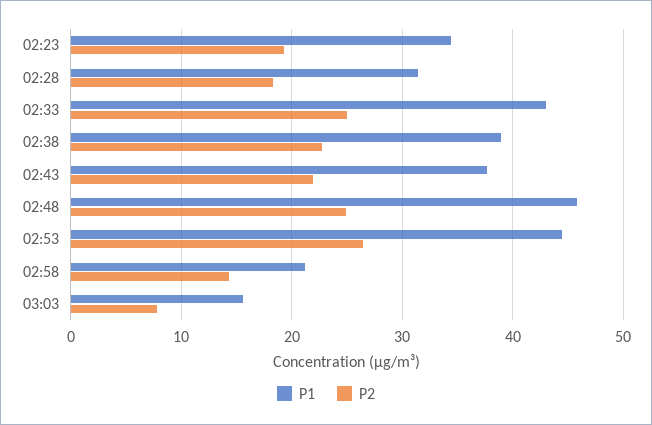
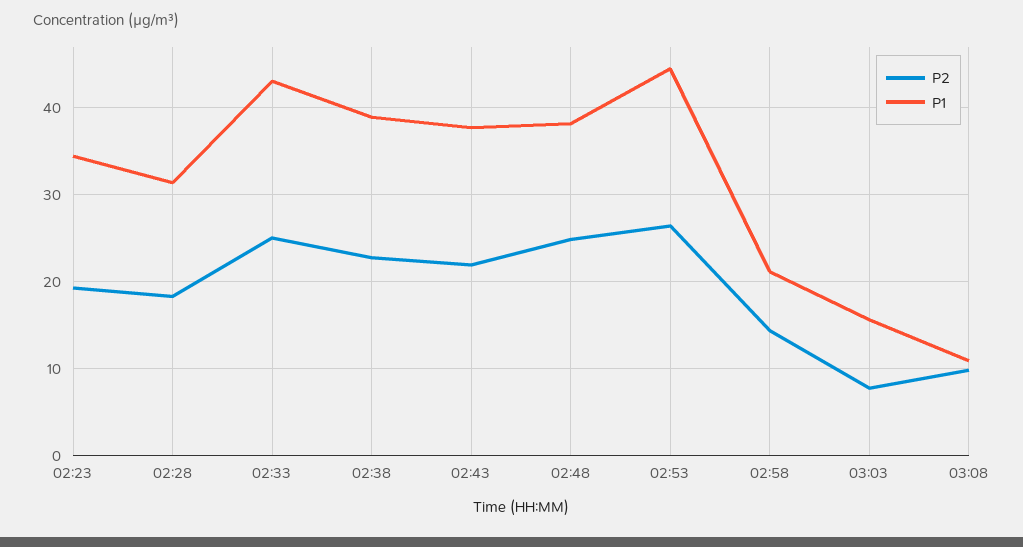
P1, 02:48: 46 -> 38
P2, 03:08: none -> 10
P1, 03:08: none -> 11

